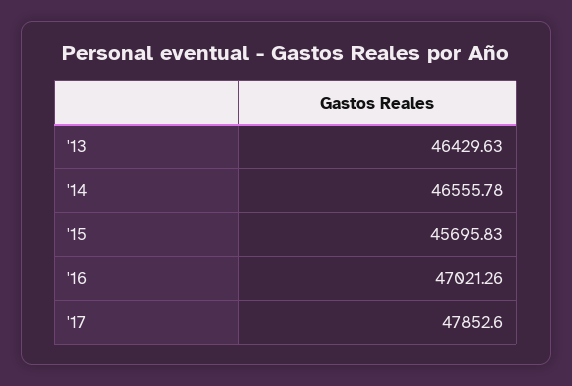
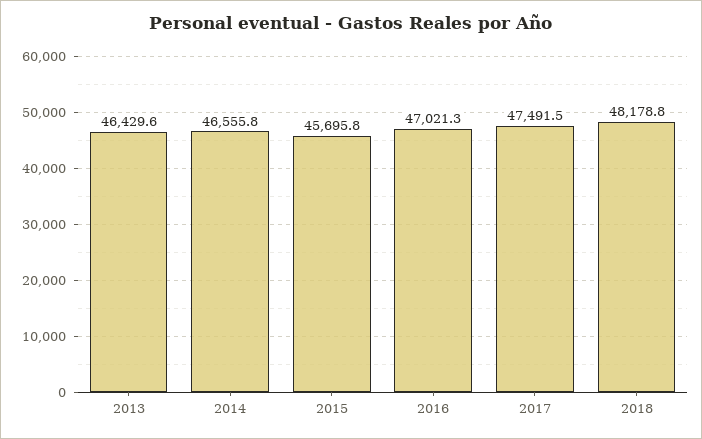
'17: 47852.6 -> 47491.5
2018: none -> 48178.8

